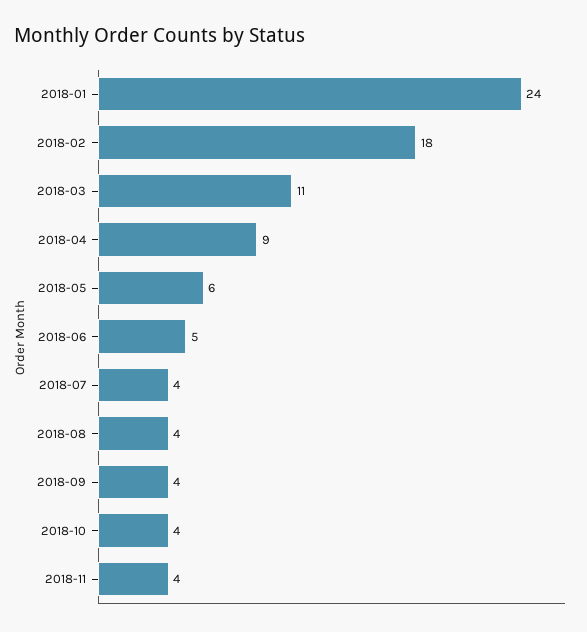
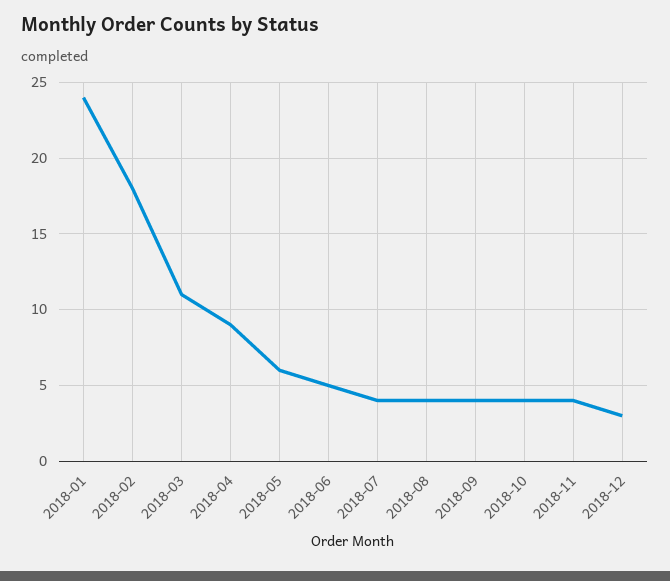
2018-12: none -> 3

